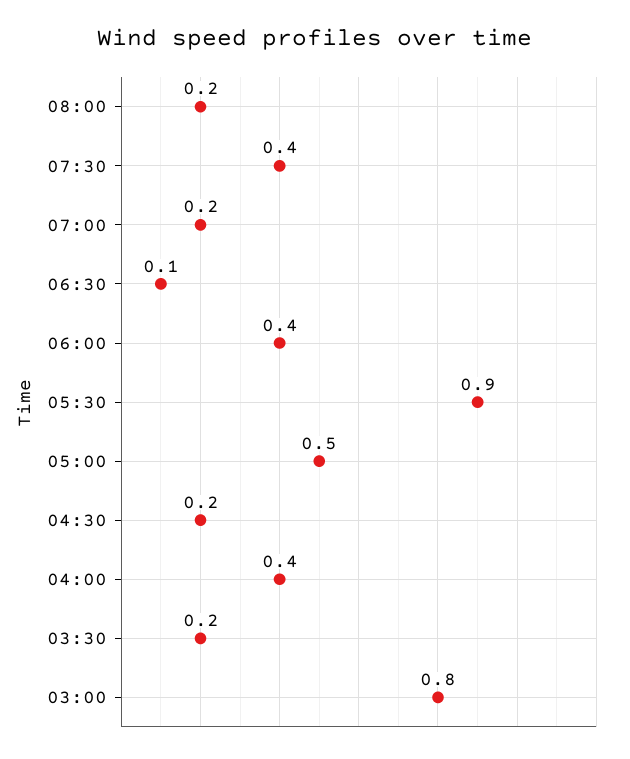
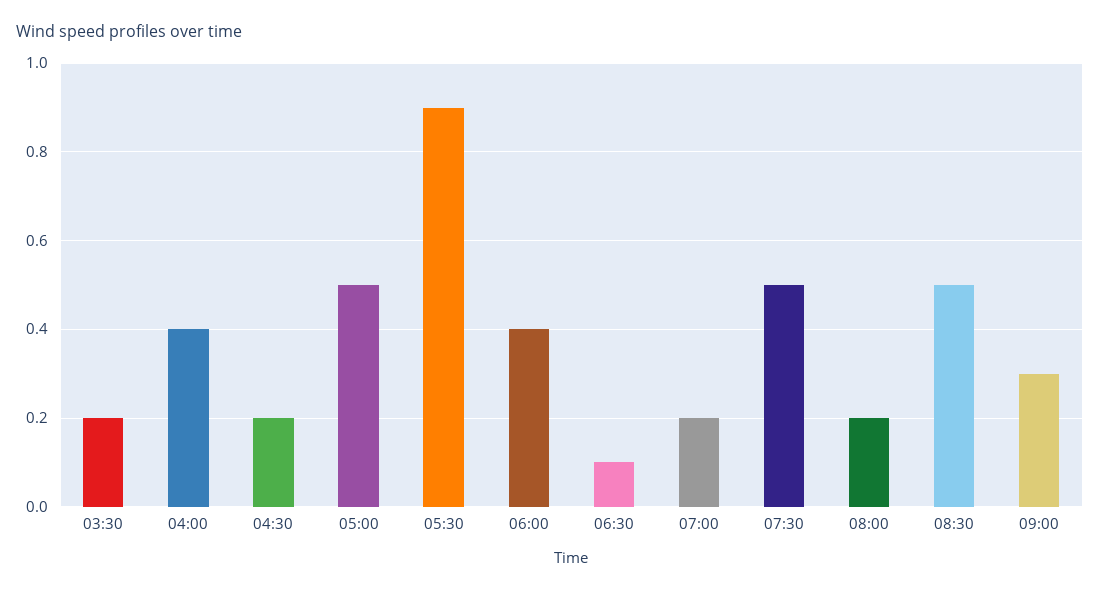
07:30: 0.4 -> 0.5
03:00: 0.8 -> none
08:30: none -> 0.5
09:00: none -> 0.3

